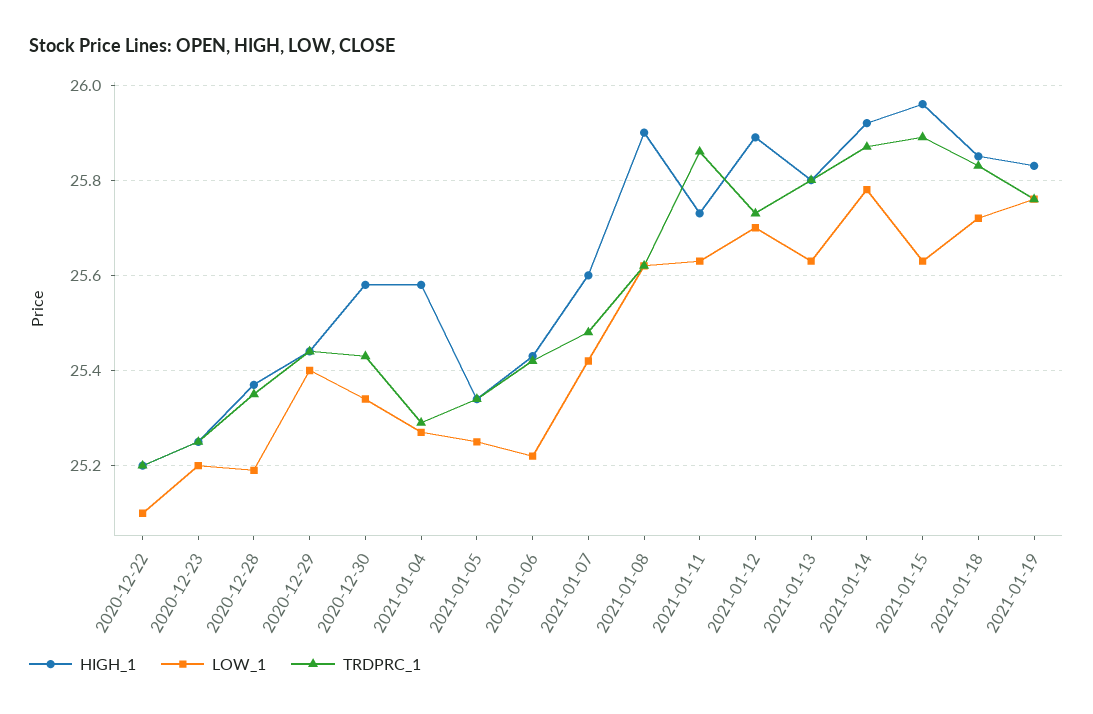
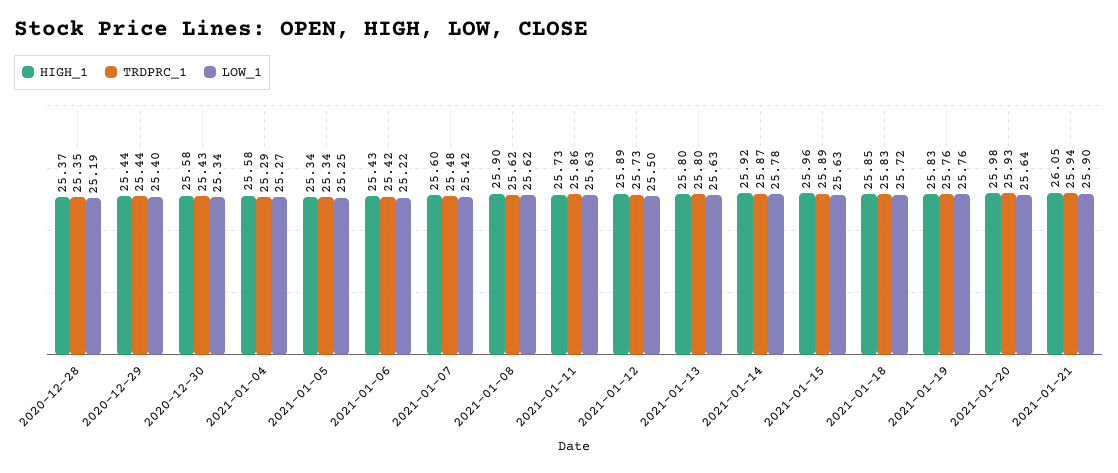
HIGH_1, 2020-12-22: 25.2 -> none
LOW_1, 2020-12-22: 25.1 -> none
TRDPRC_1, 2020-12-22: 25.2 -> none
HIGH_1, 2020-12-23: 25.25 -> none
LOW_1, 2020-12-23: 25.2 -> none
TRDPRC_1, 2020-12-23: 25.25 -> none
LOW_1, 2021-01-12: 25.7 -> 25.5
HIGH_1, 2021-01-20: none -> 25.98
TRDPRC_1, 2021-01-20: none -> 25.93
LOW_1, 2021-01-20: none -> 25.64
HIGH_1, 2021-01-21: none -> 26.05
TRDPRC_1, 2021-01-21: none -> 25.94
LOW_1, 2021-01-21: none -> 25.9

